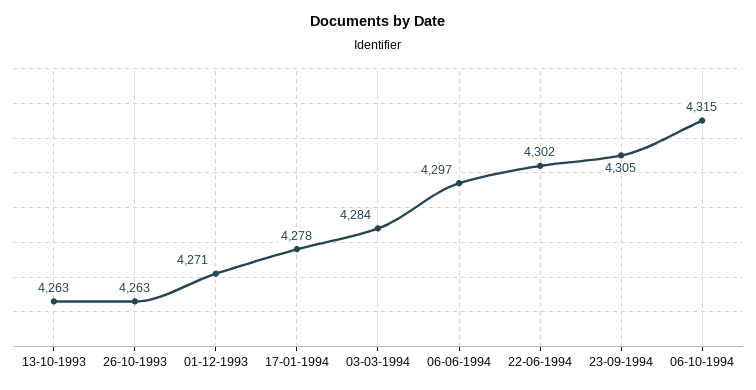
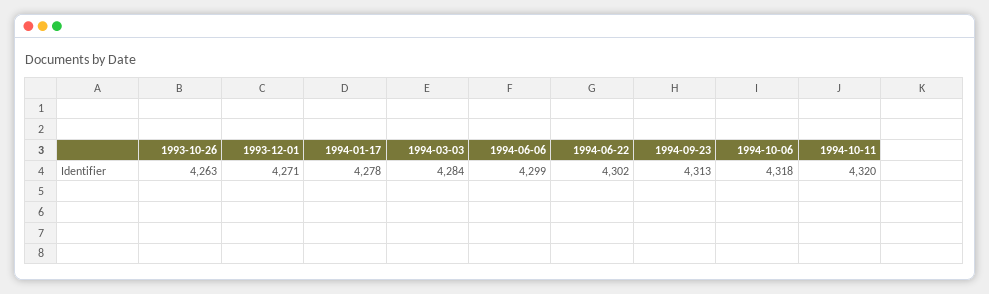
13-10-1993: 4263 -> none
06-06-1994: 4297 -> 4299
23-09-1994: 4305 -> 4313
06-10-1994: 4315 -> 4318
1994-10-11: none -> 4320

